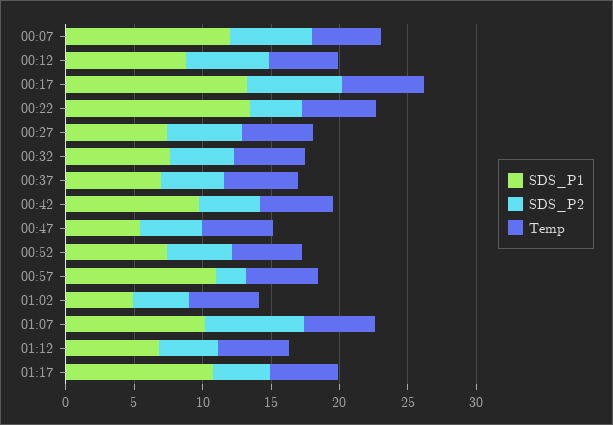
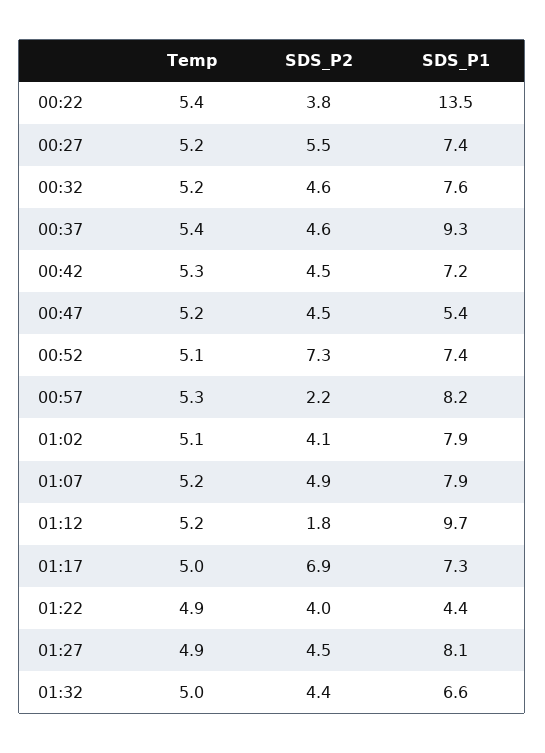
SDS_P1, 00:07: 12 -> none
SDS_P2, 00:07: 6 -> none
Temp, 00:07: 5 -> none
SDS_P1, 00:12: 9 -> none
SDS_P2, 00:12: 6 -> none
Temp, 00:12: 5 -> none
SDS_P1, 00:17: 13 -> none
SDS_P2, 00:17: 7 -> none
Temp, 00:17: 6 -> none
SDS_P1, 00:37: 7 -> 9.3
SDS_P1, 00:42: 10 -> 7.2
SDS_P2, 00:52: 5 -> 7.3
SDS_P1, 00:57: 11 -> 8.2
SDS_P1, 01:02: 5 -> 7.9
SDS_P1, 01:07: 10 -> 7.9
SDS_P2, 01:07: 7 -> 4.9
SDS_P1, 01:12: 7 -> 9.7
SDS_P2, 01:12: 4 -> 1.8
SDS_P1, 01:17: 11 -> 7.3
SDS_P2, 01:17: 4 -> 6.9
Temp, 01:22: none -> 4.9
SDS_P2, 01:22: none -> 4
SDS_P1, 01:22: none -> 4.4
Temp, 01:27: none -> 4.9
SDS_P2, 01:27: none -> 4.5
SDS_P1, 01:27: none -> 8.1
Temp, 01:32: none -> 5
SDS_P2, 01:32: none -> 4.4
SDS_P1, 01:32: none -> 6.6

